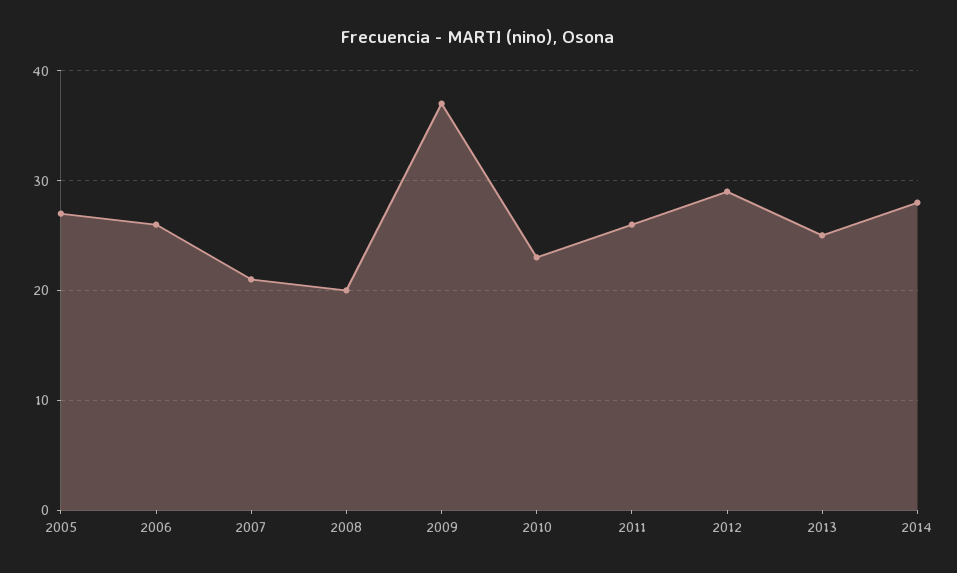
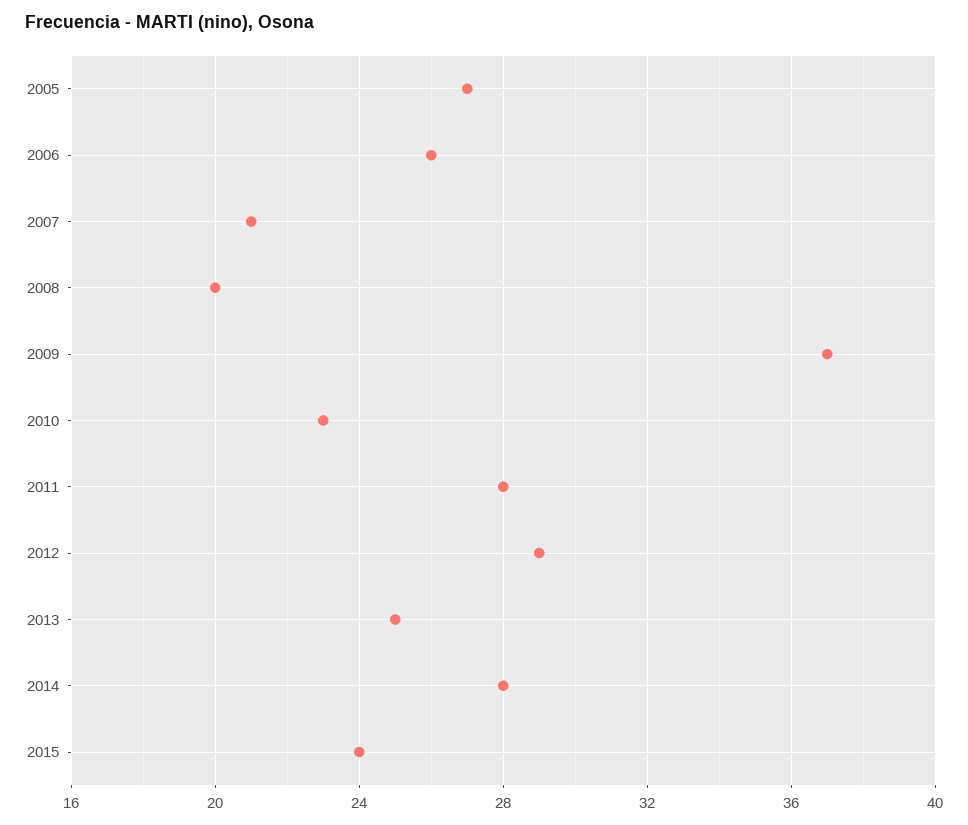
2011: 26 -> 28
2015: none -> 24

